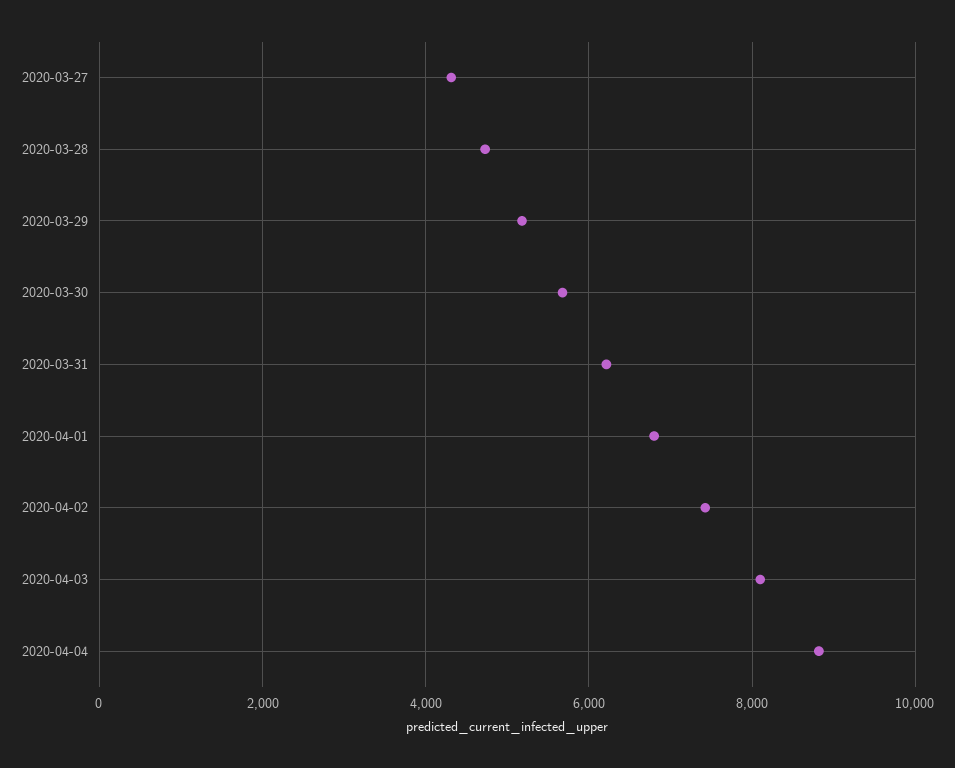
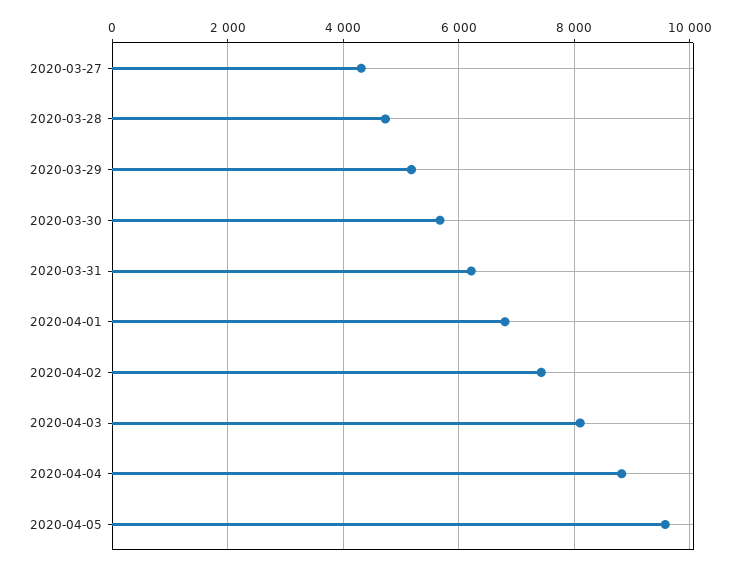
2020-04-05: none -> 9600

